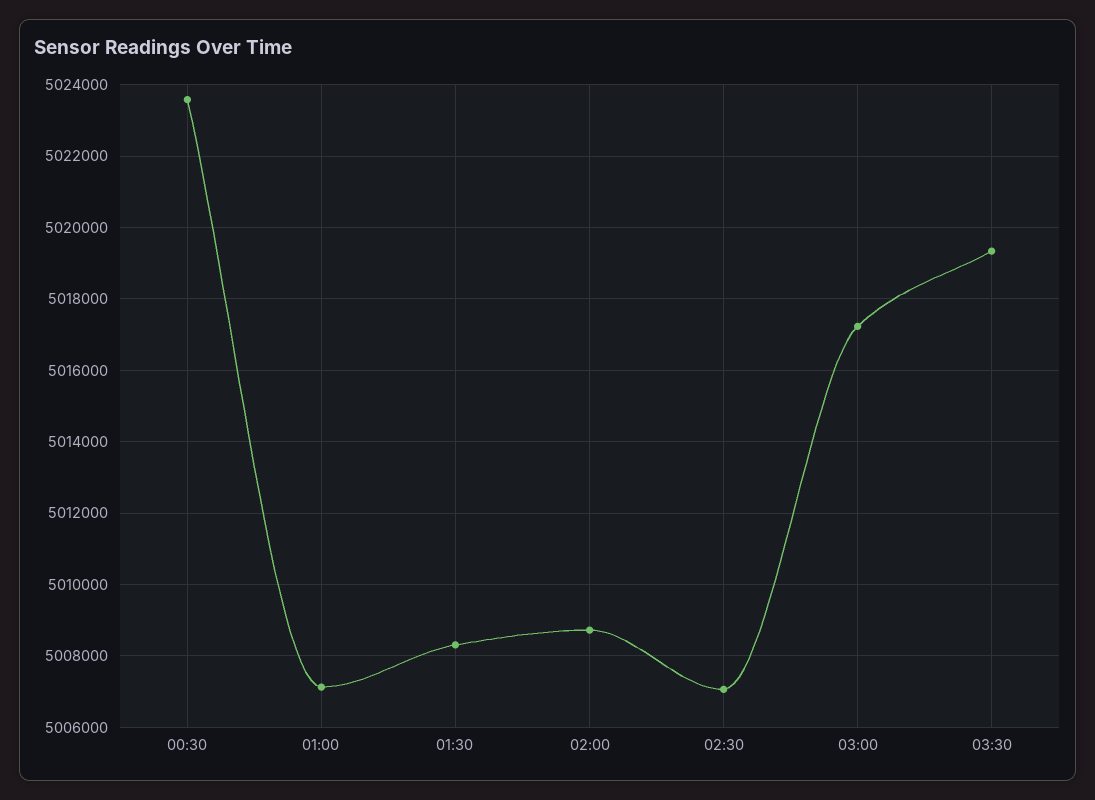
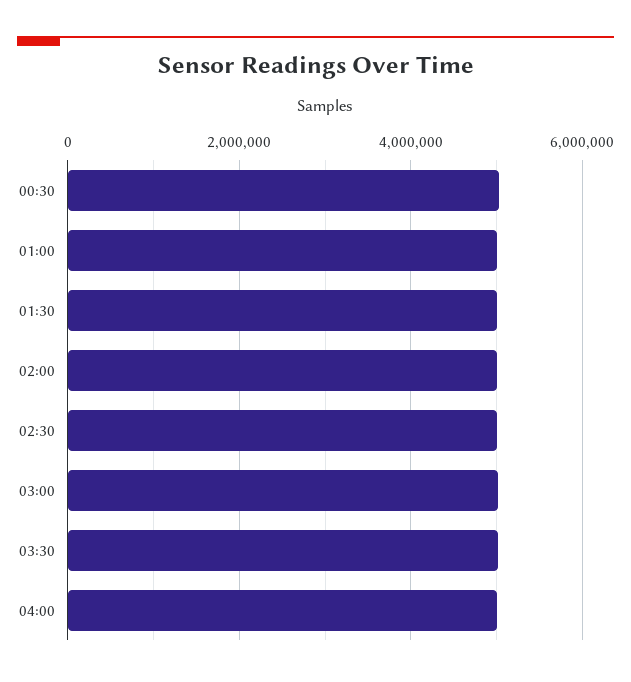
04:00: none -> 5000000

